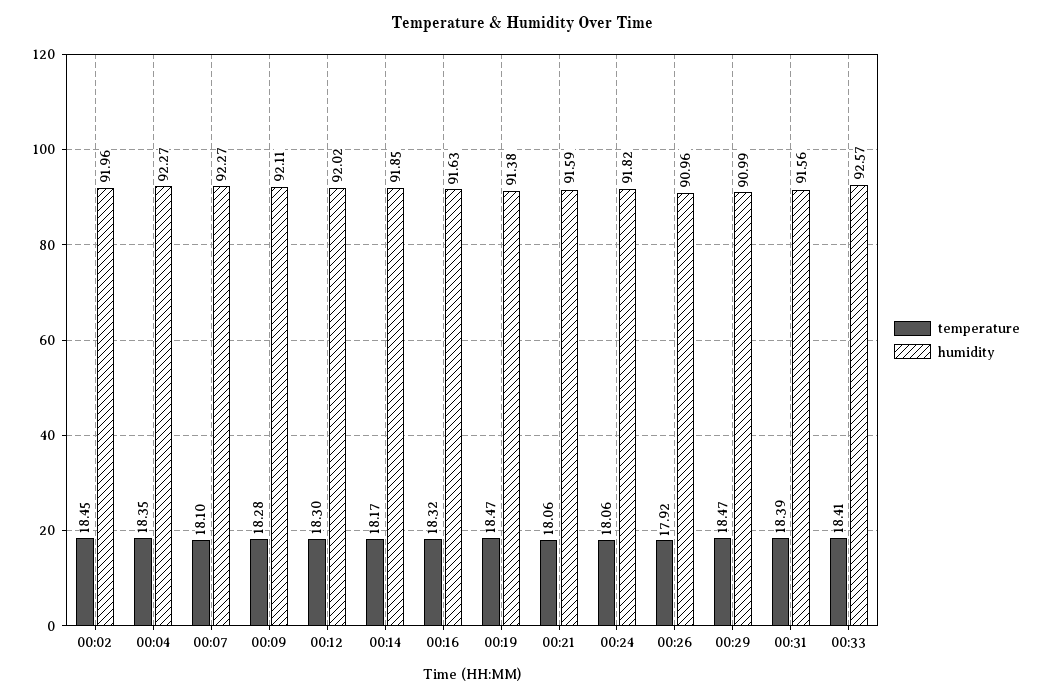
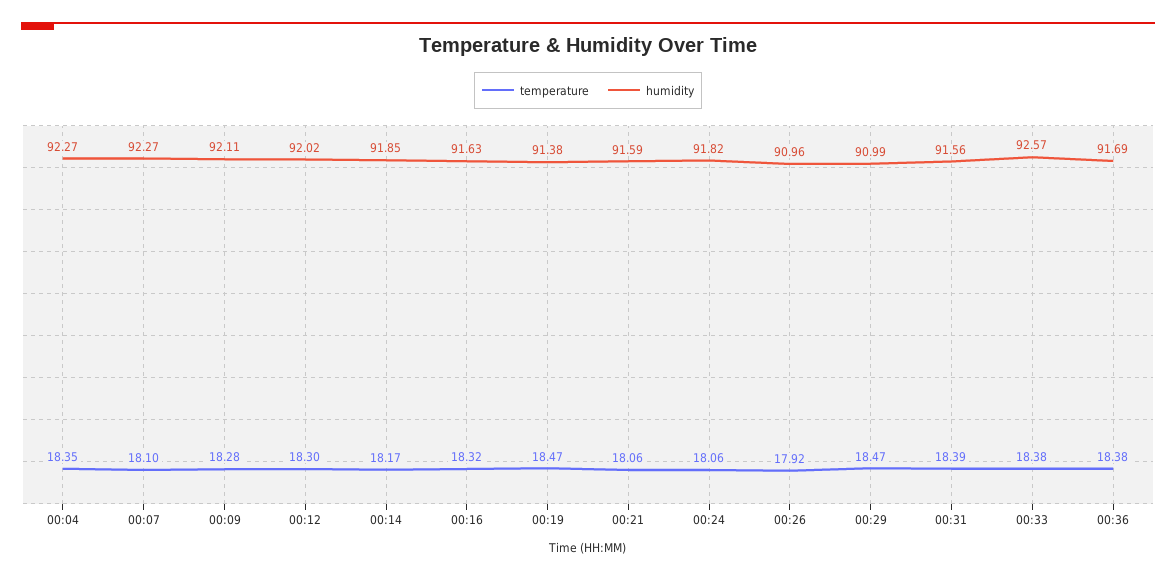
temperature, 00:02: 18.45 -> none
humidity, 00:02: 91.96 -> none
temperature, 00:33: 18.41 -> 18.38
temperature, 00:36: none -> 18.38
humidity, 00:36: none -> 91.69

